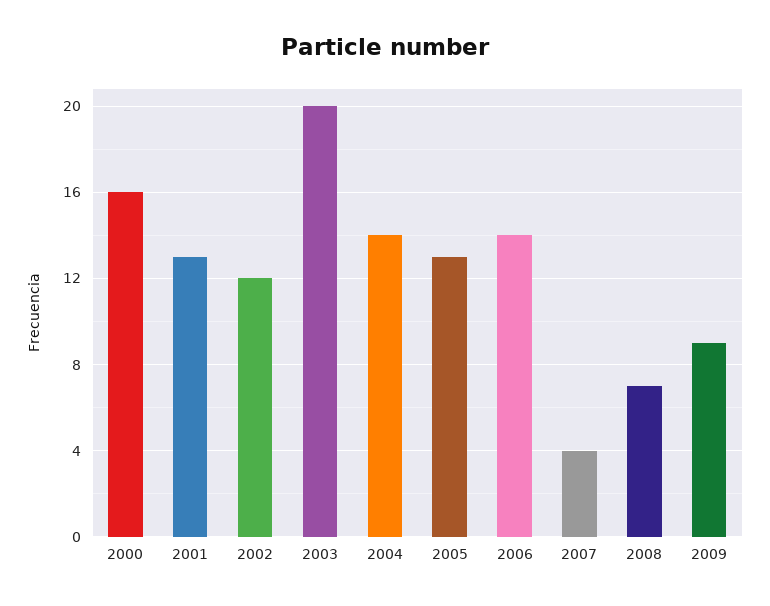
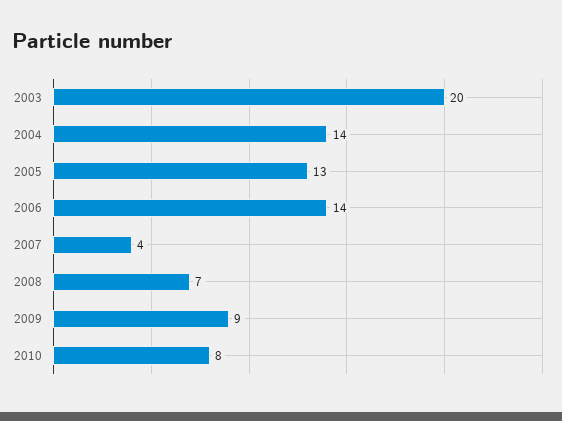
2000: 16 -> none
2001: 13 -> none
2002: 12 -> none
2010: none -> 8

